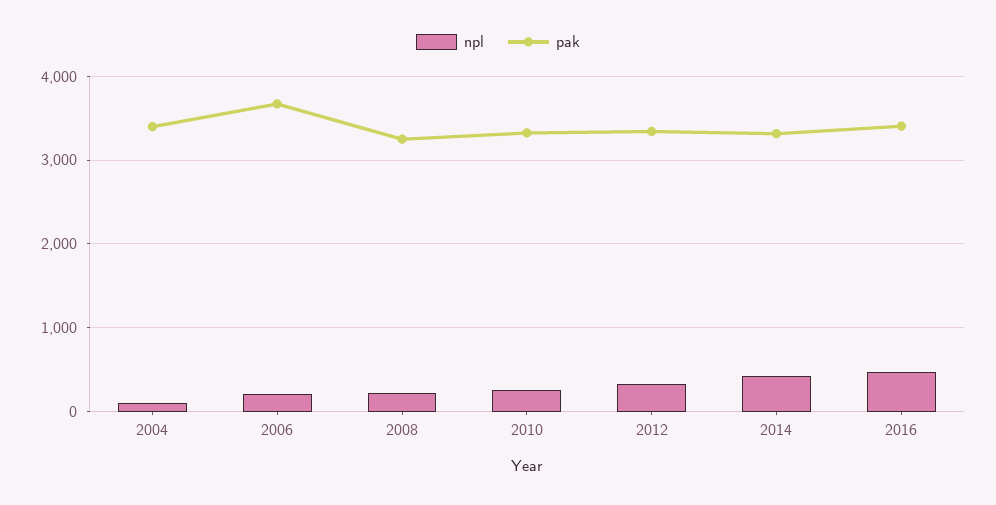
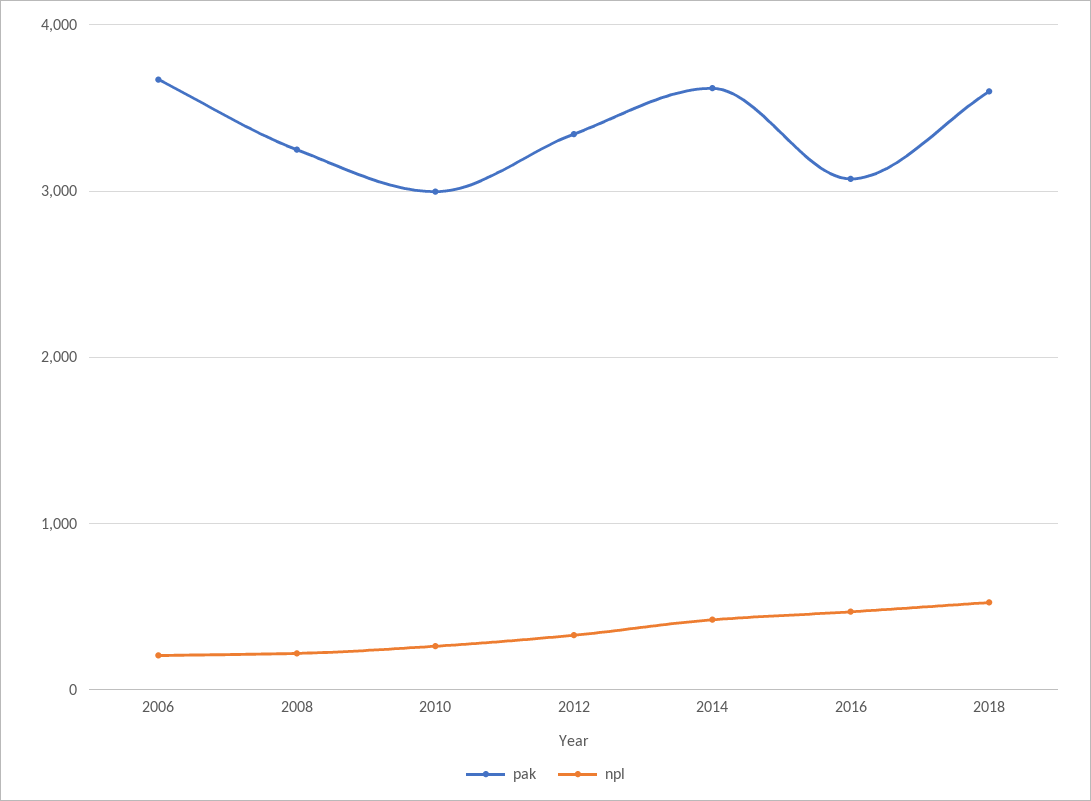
npl, 2004: 100 -> none
pak, 2004: 3400 -> none
pak, 2010: 3300 -> 3000
pak, 2014: 3300 -> 3600
pak, 2016: 3400 -> 3100
pak, 2018: none -> 3600
npl, 2018: none -> 500

